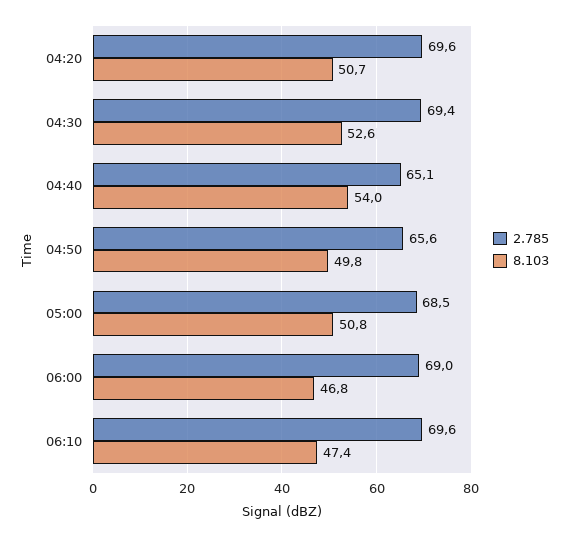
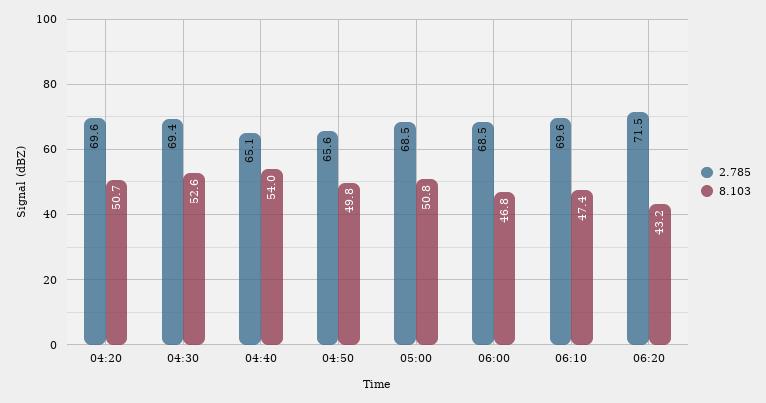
2.785, 06:00: 69 -> 68.5
2.785, 06:20: none -> 71.5
8.103, 06:20: none -> 43.2

